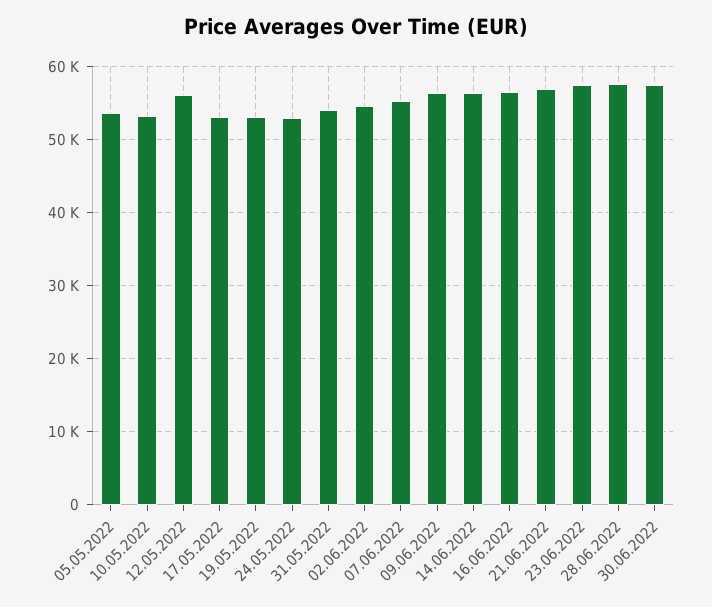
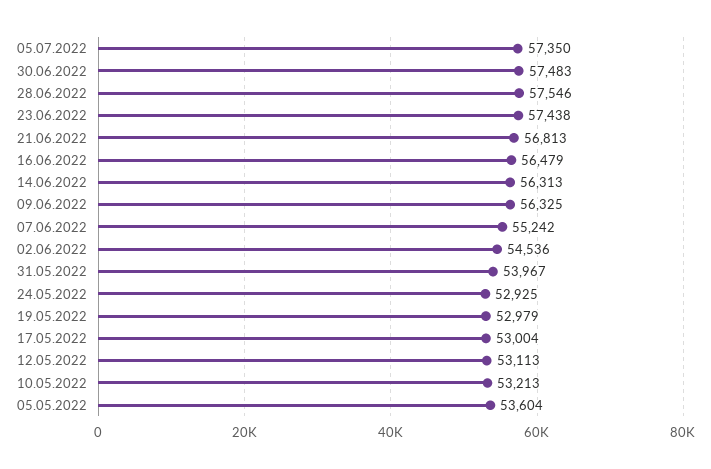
12.05.2022: 56000 -> 53113
05.07.2022: none -> 57350

